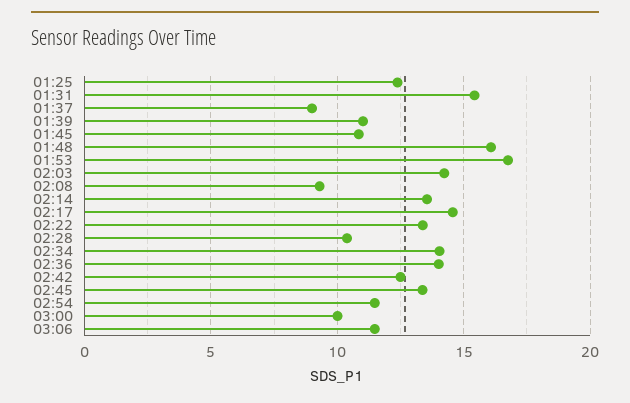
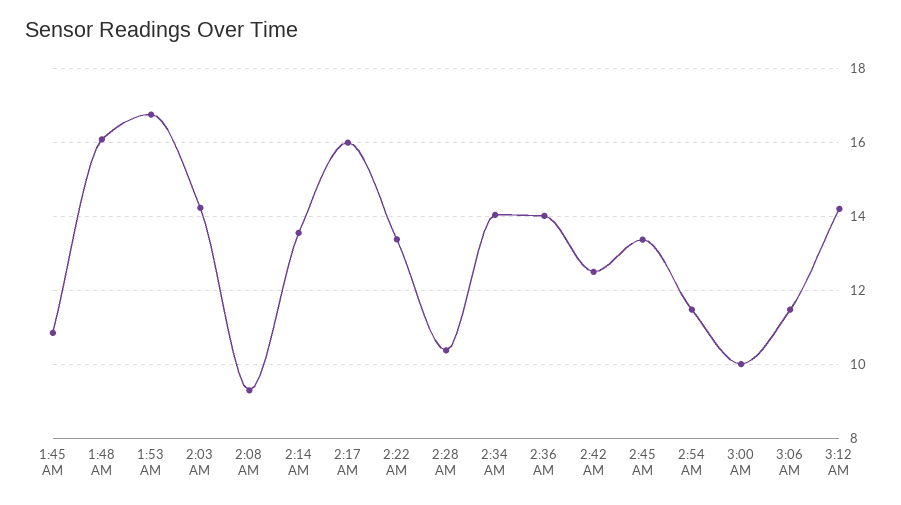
01:25: 12.5 -> none
01:31: 15.5 -> none
01:37: 9 -> none
01:39: 11 -> none
02:17: 14.5 -> 16
3:12 AM: none -> 14.2

